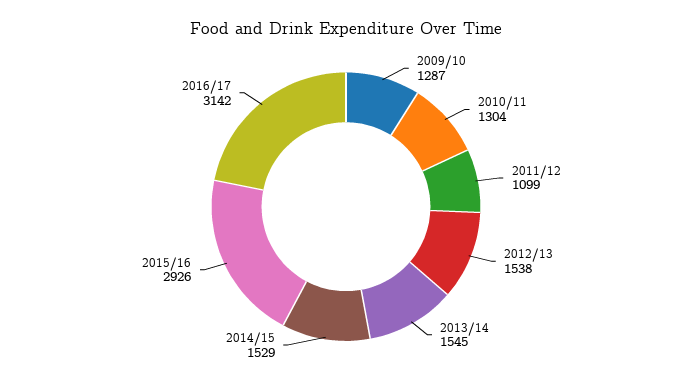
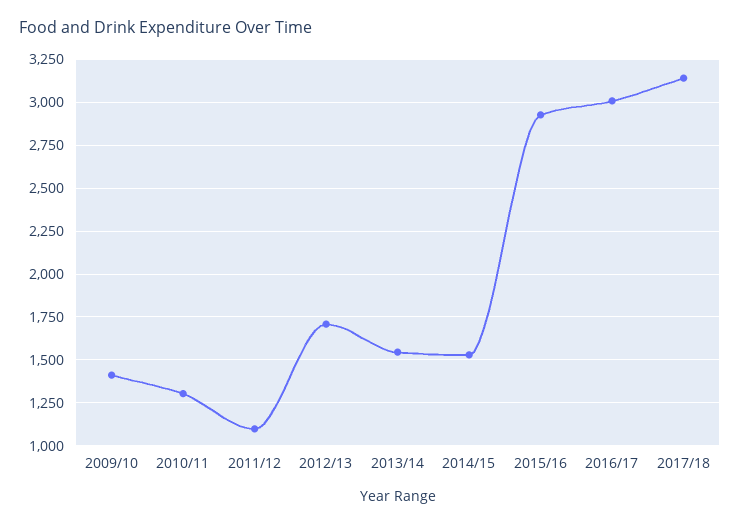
2009/10: 1287 -> 1400
2012/13: 1538 -> 1700
2016/17: 3142 -> 3000
2017/18: none -> 3150

